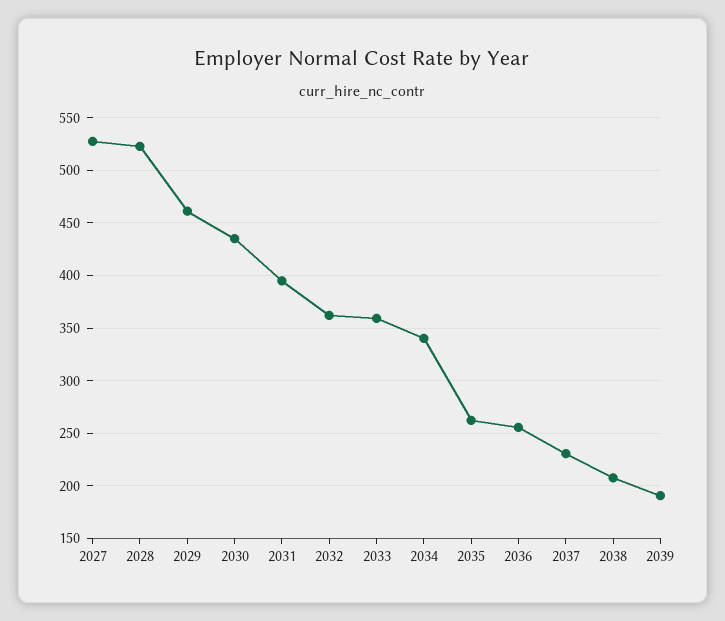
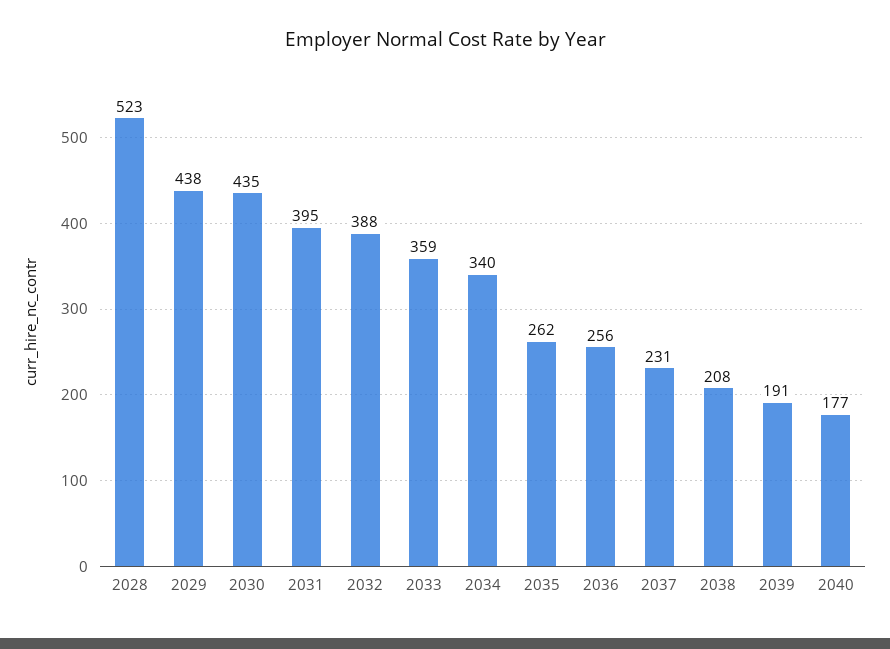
2027: 530 -> none
2029: 460 -> 438
2032: 360 -> 388
2040: none -> 177

